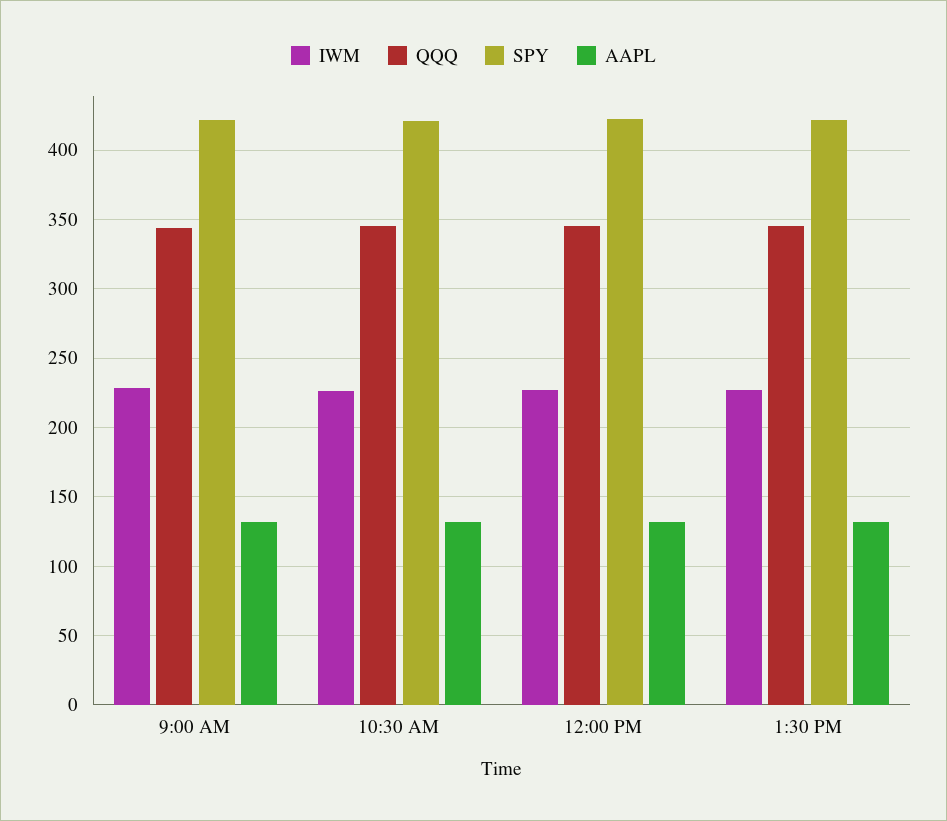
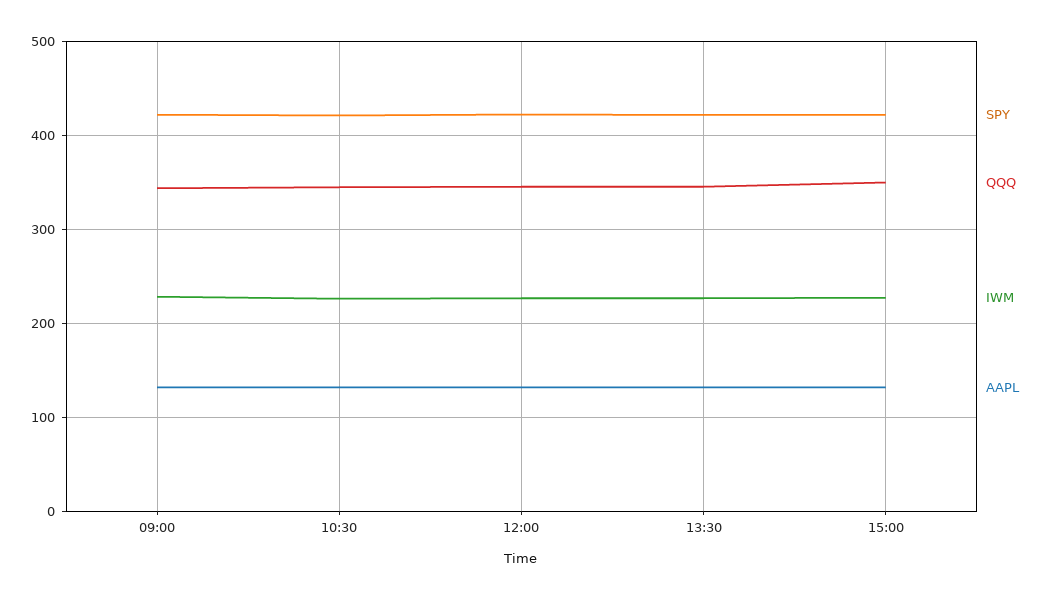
SPY, 15:00: none -> 420
QQQ, 15:00: none -> 350
IWM, 15:00: none -> 230
AAPL, 15:00: none -> 130

